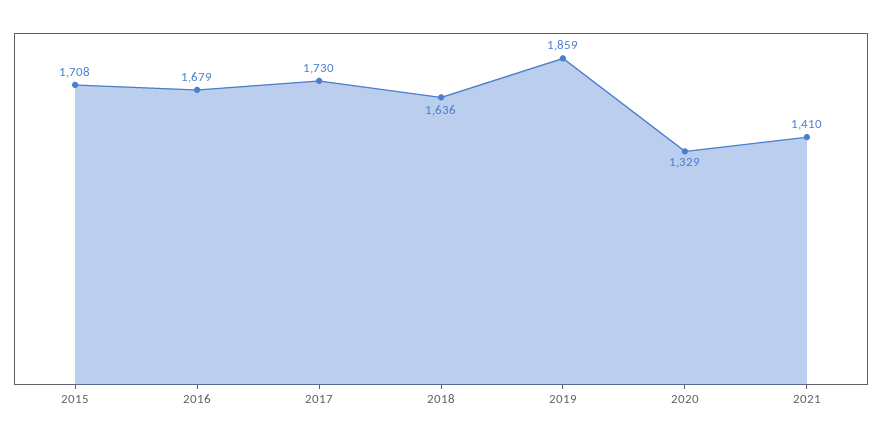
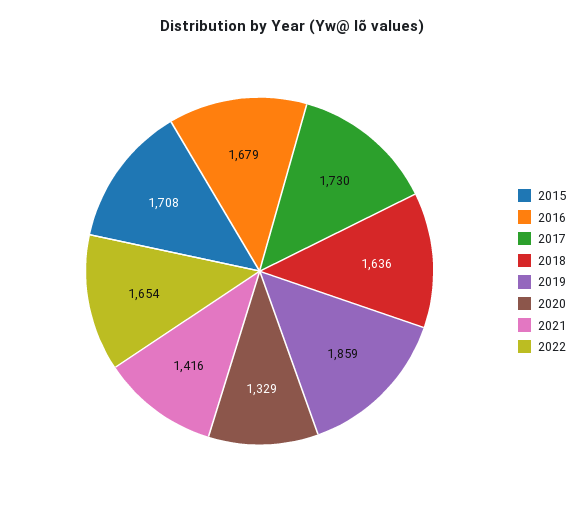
2021: 1410 -> 1416
2022: none -> 1654

